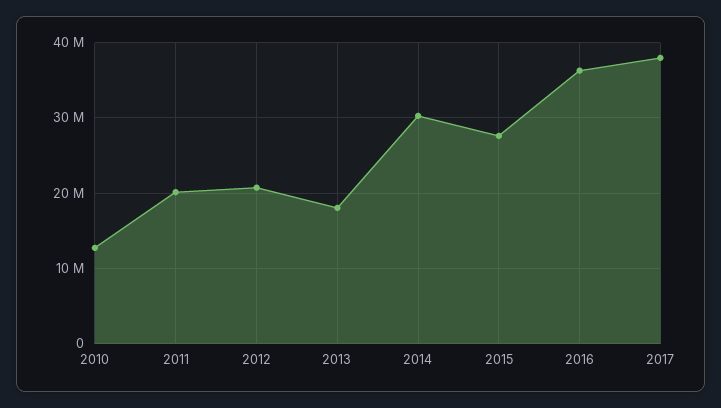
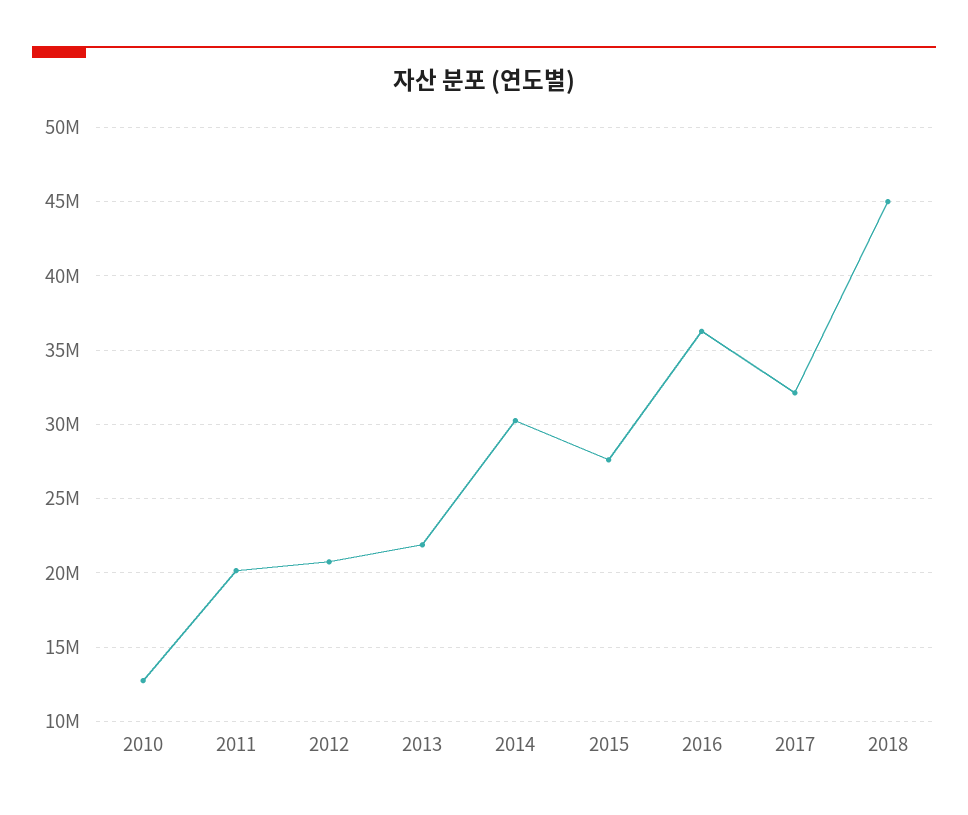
2013: 18000000 -> 22000000
2017: 38000000 -> 32000000
2018: none -> 45000000

